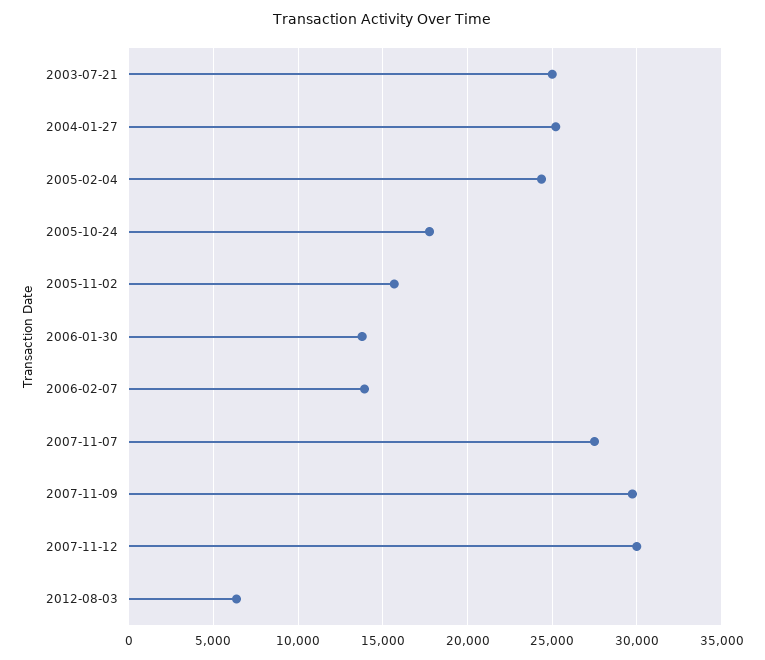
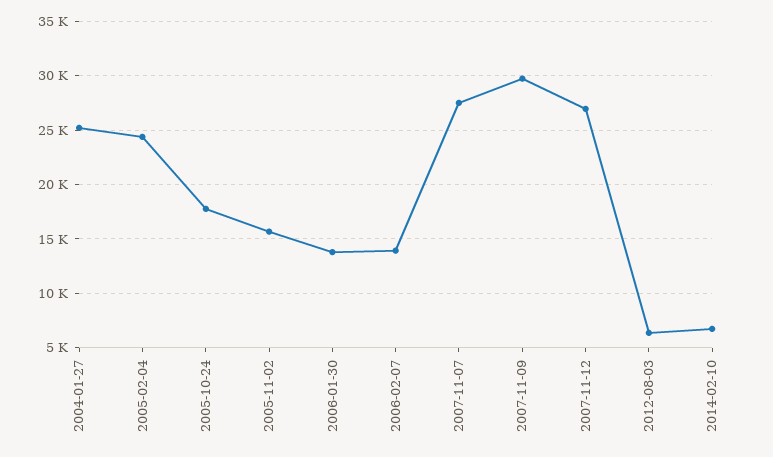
2003-07-21: 25000 -> none
2007-11-12: 30000 -> 27000
2014-02-10: none -> 7000

